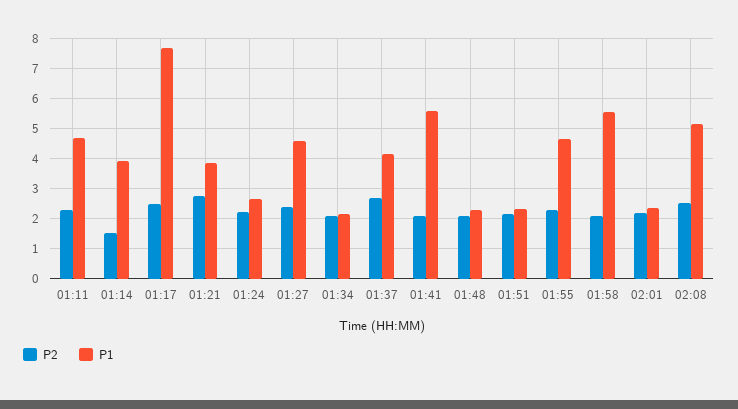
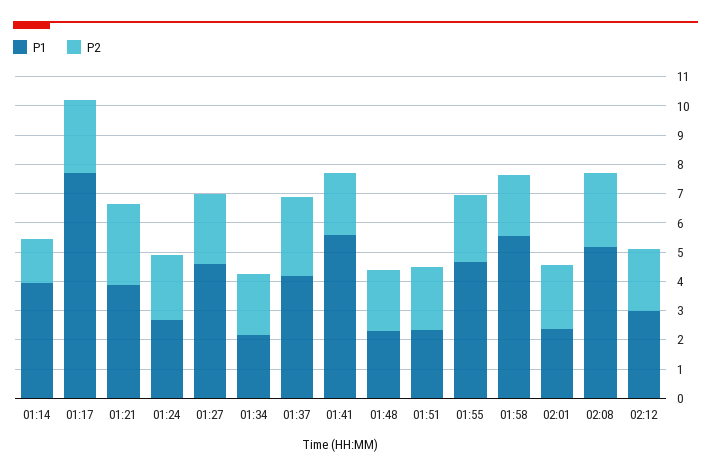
P2, 01:11: 2.25 -> none
P1, 01:11: 4.75 -> none
P1, 02:12: none -> 3
P2, 02:12: none -> 2

